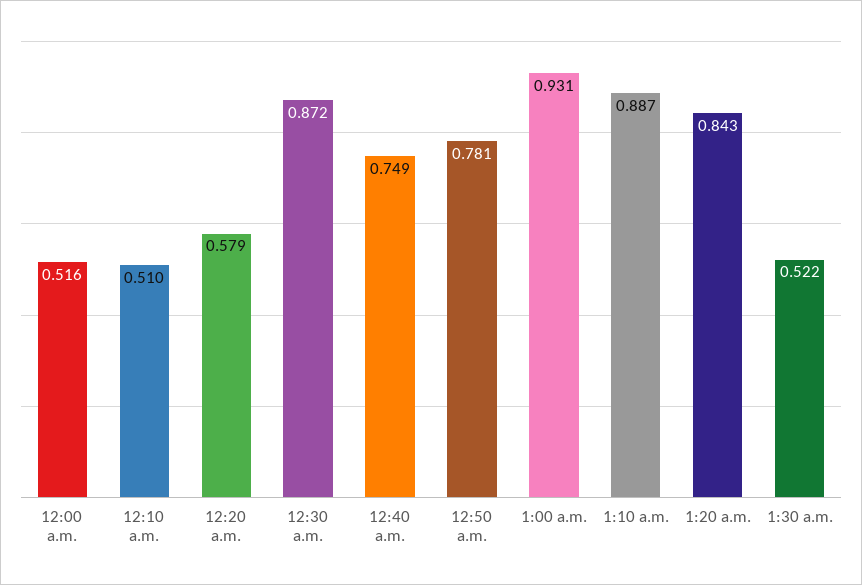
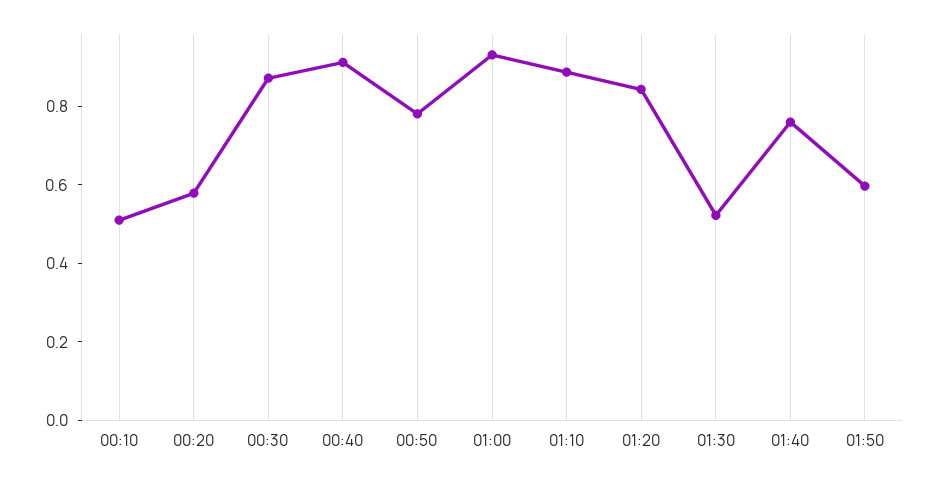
12:00 a.m.: 0.516 -> none
12:40 a.m.: 0.749 -> 0.9
01:40: none -> 0.75
01:50: none -> 0.6

